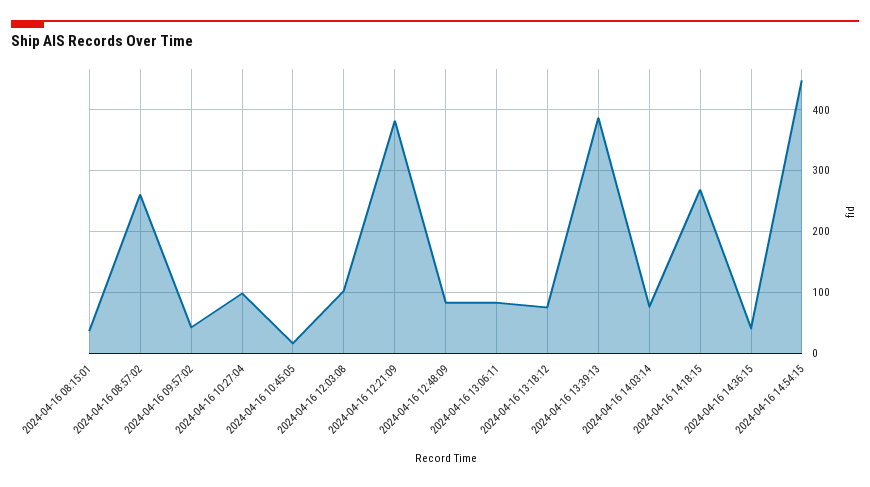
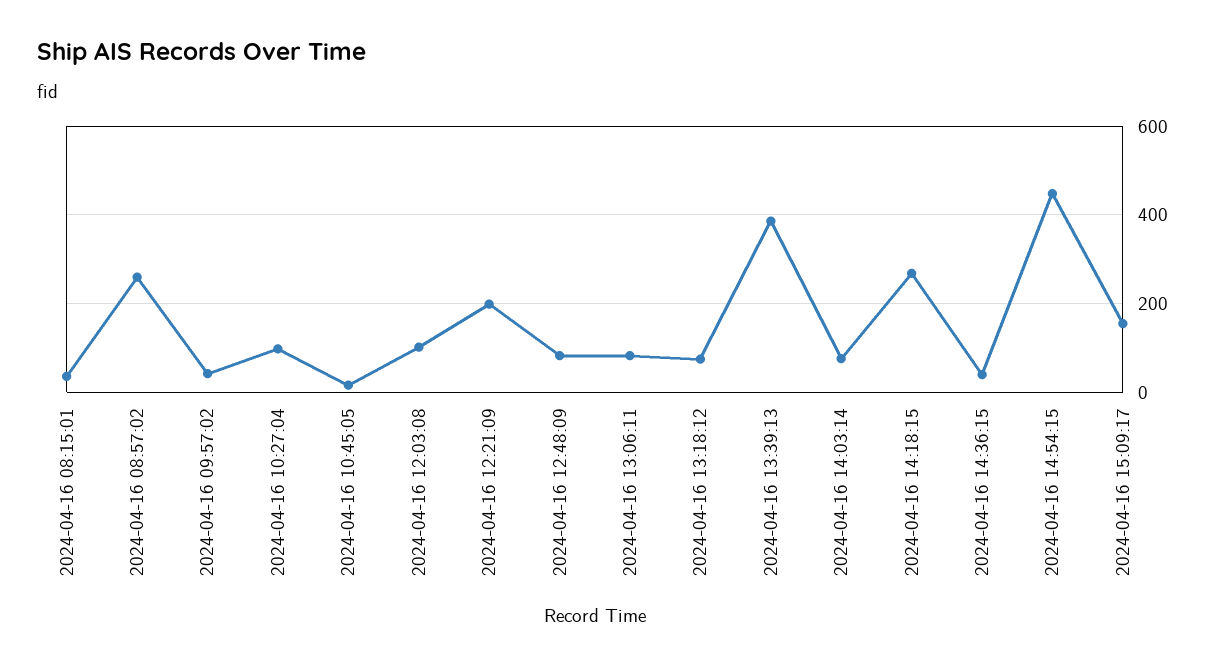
2024-04-16 12:21:09: 380 -> 200
2024-04-16 15:09:17: none -> 160

